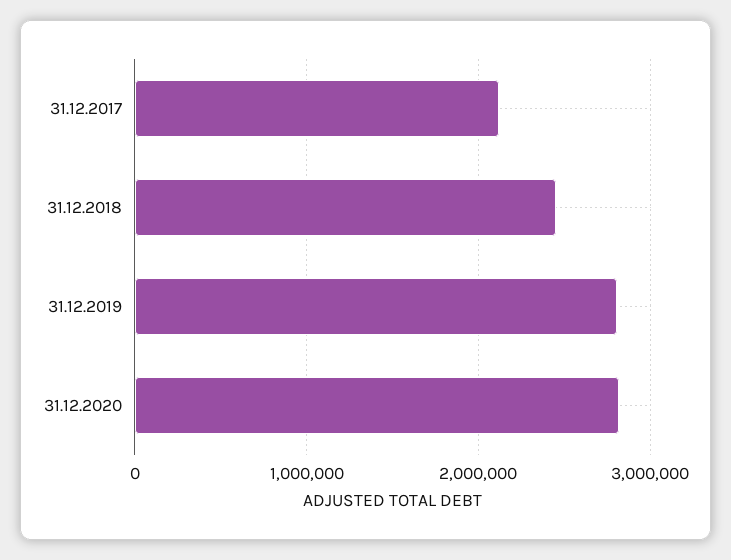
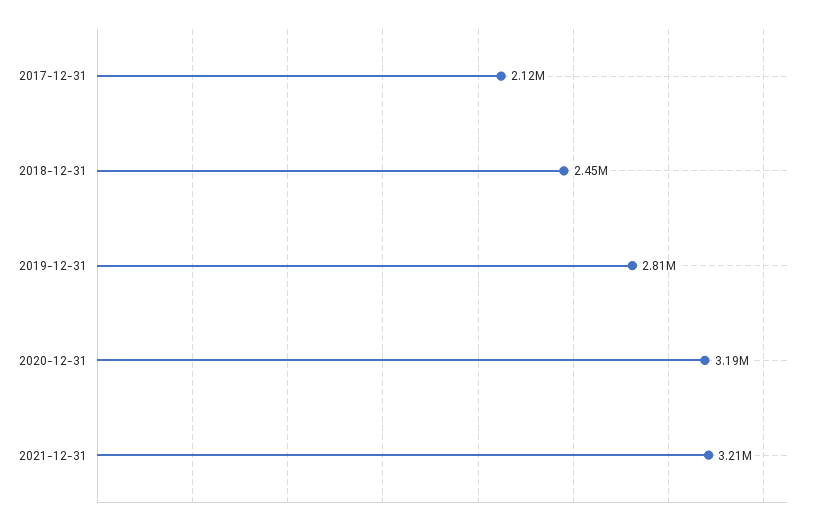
31.12.2020: 2800000 -> 3190000
2021-12-31: none -> 3210000

